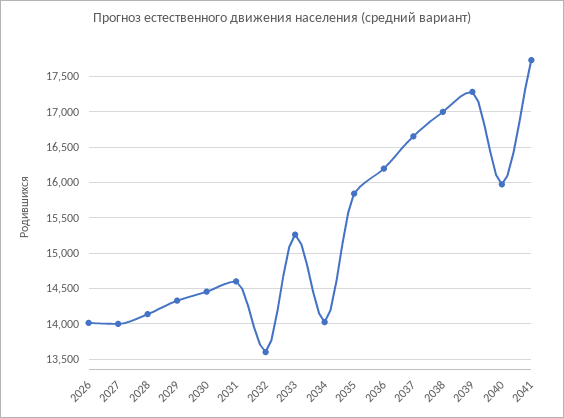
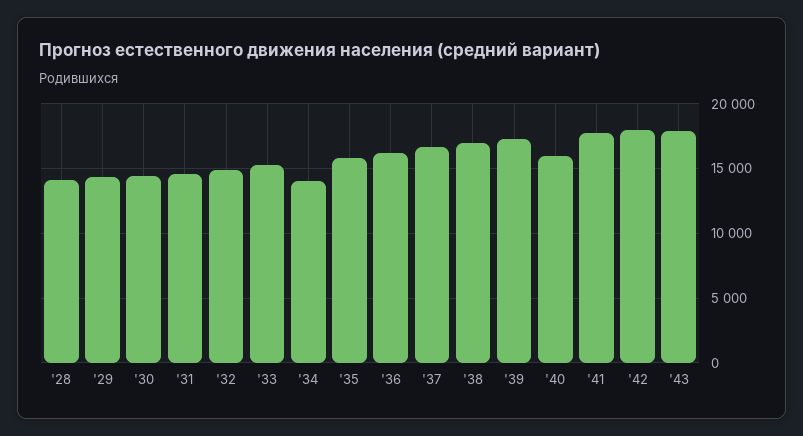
2026: 14000 -> none
2027: 14000 -> none
2032: 13600 -> 15000
'42: none -> 18000
'43: none -> 18000

